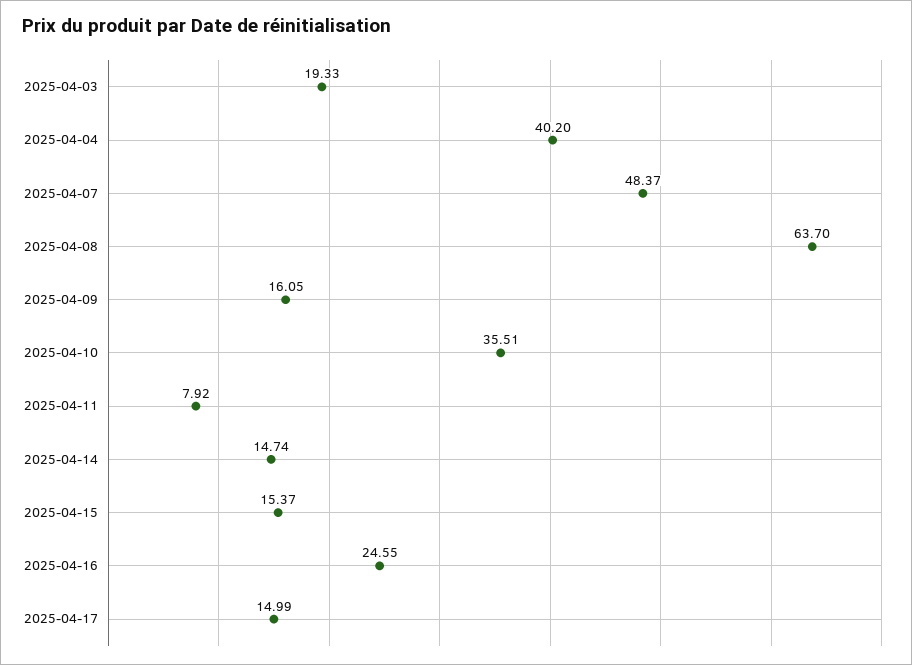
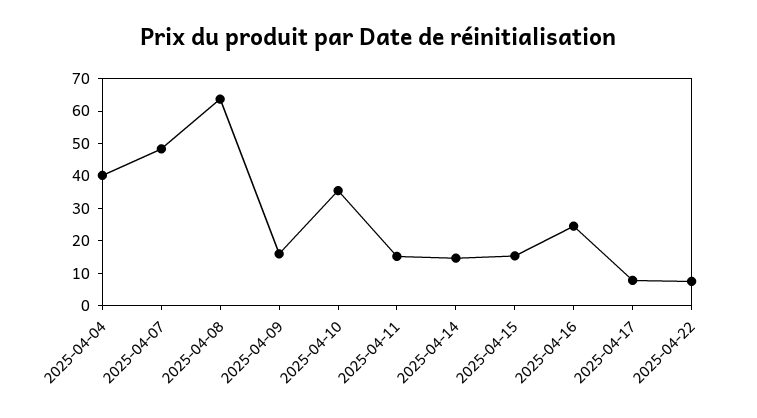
2025-04-03: 19.33 -> none
2025-04-11: 7.92 -> 15
2025-04-17: 14.99 -> 7.5
2025-04-22: none -> 7.5

